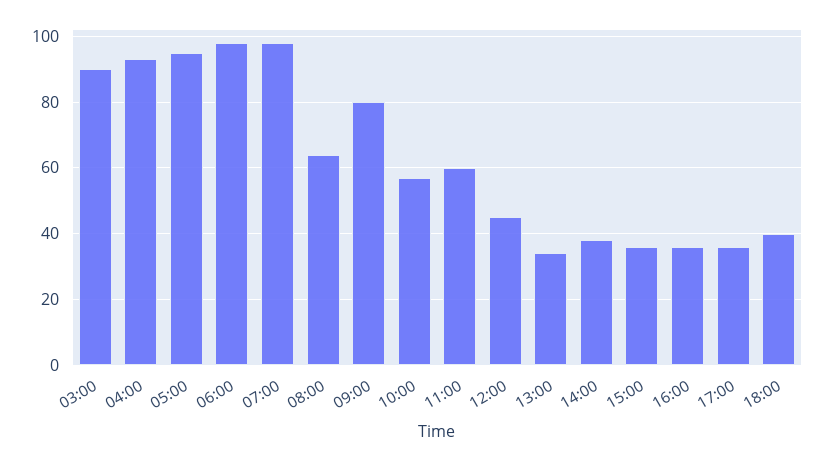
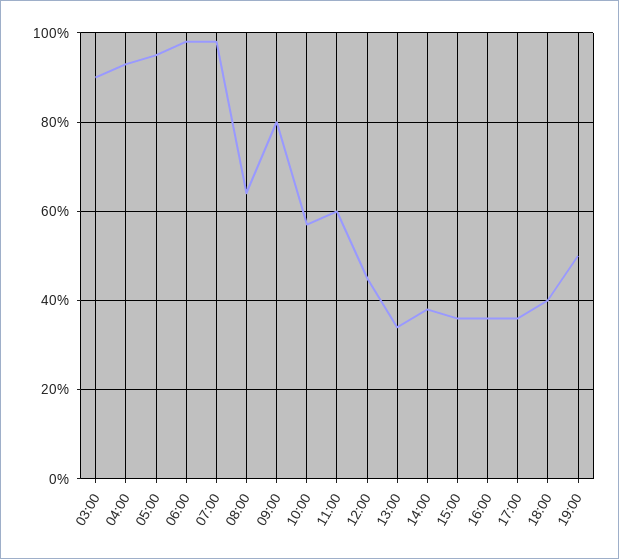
19:00: none -> 50

